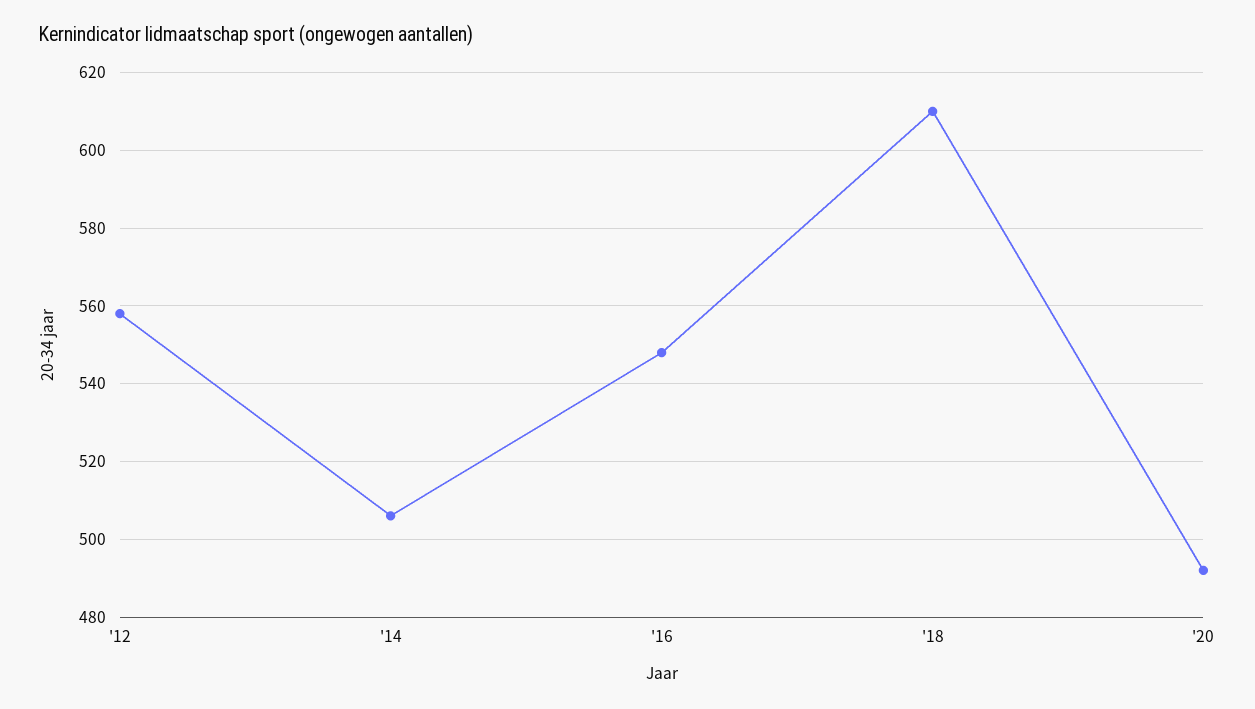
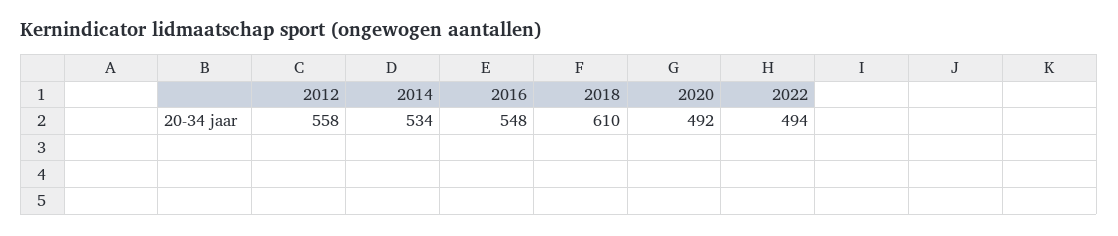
'14: 505 -> 534
2022: none -> 494

